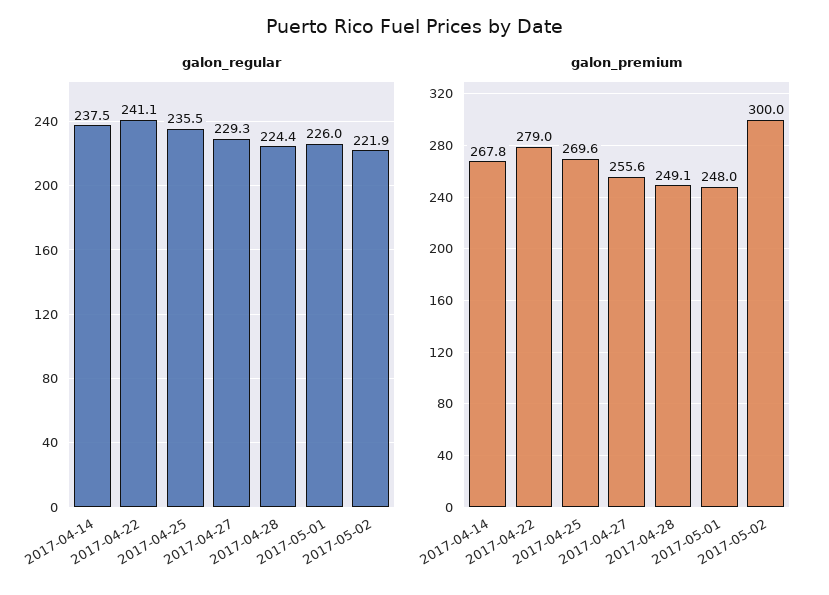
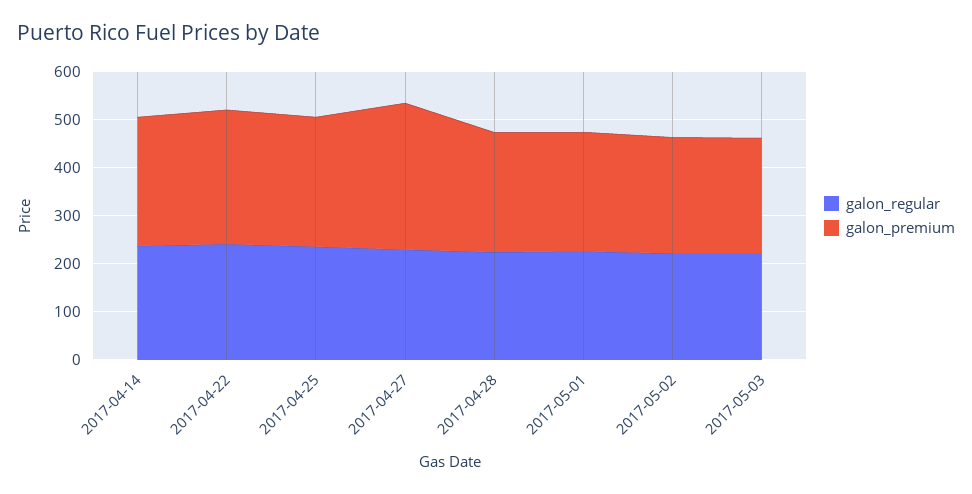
galon_premium, 2017-04-27: 255.6 -> 300
galon_premium, 2017-05-02: 300 -> 240
galon_regular, 2017-05-03: none -> 220
galon_premium, 2017-05-03: none -> 240

